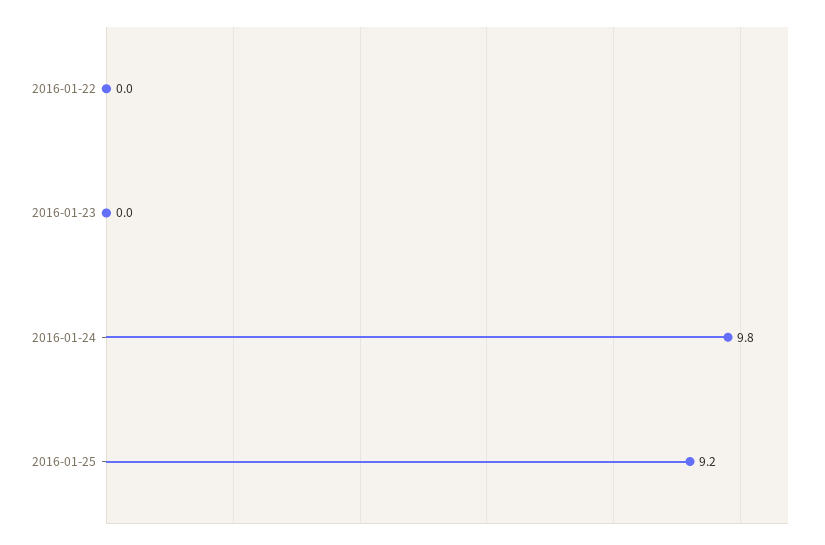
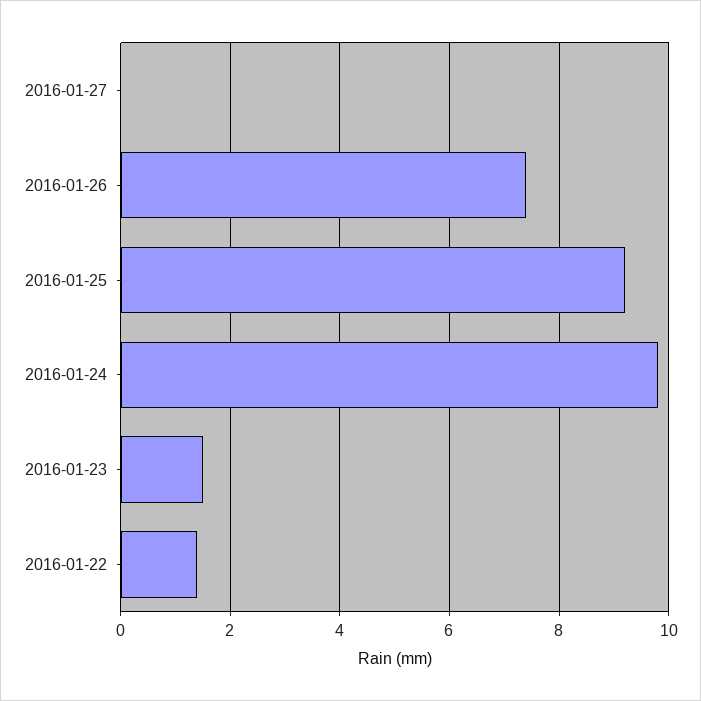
2016-01-22: 0 -> 1.5
2016-01-23: 0 -> 1.5
2016-01-27: none -> 0
2016-01-26: none -> 7.5

